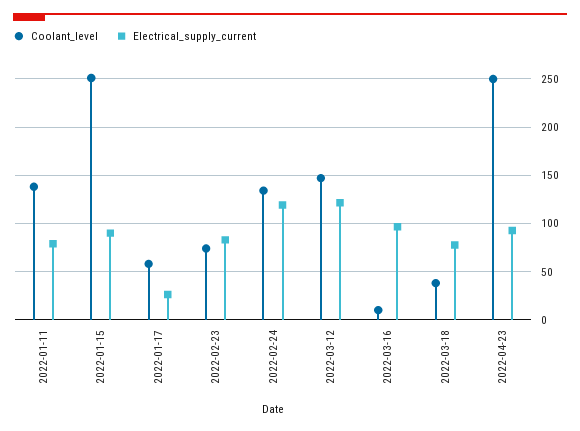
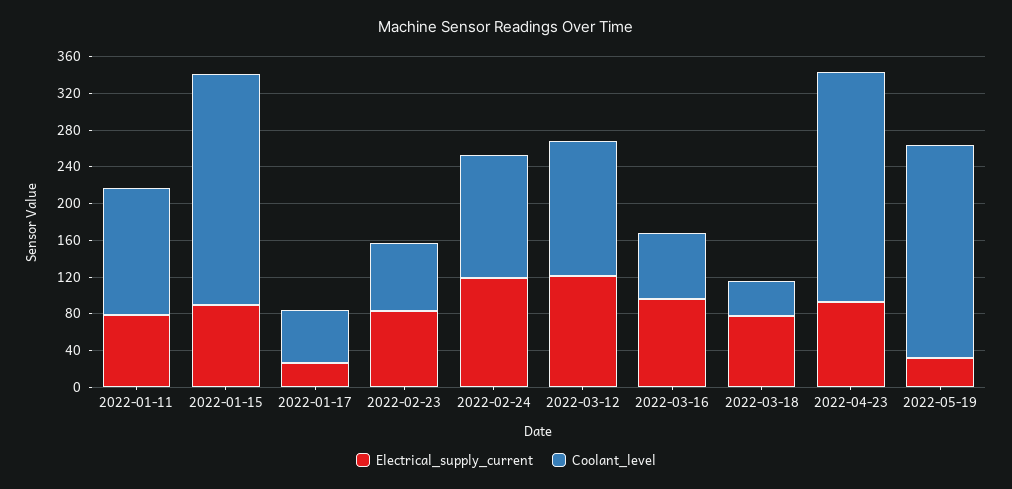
Coolant_level, 2022-03-16: 10 -> 70
Electrical_supply_current, 2022-05-19: none -> 30
Coolant_level, 2022-05-19: none -> 230

